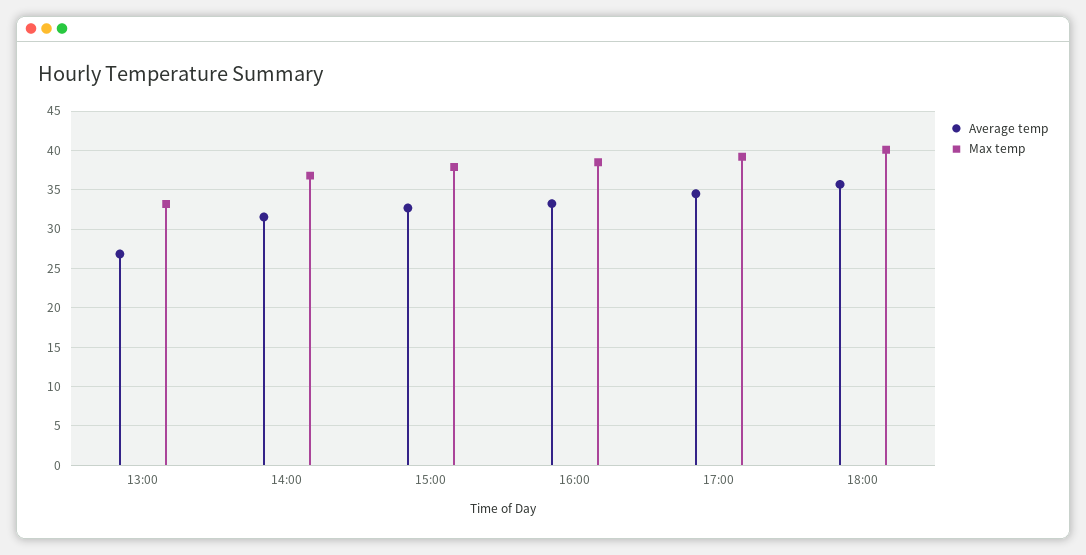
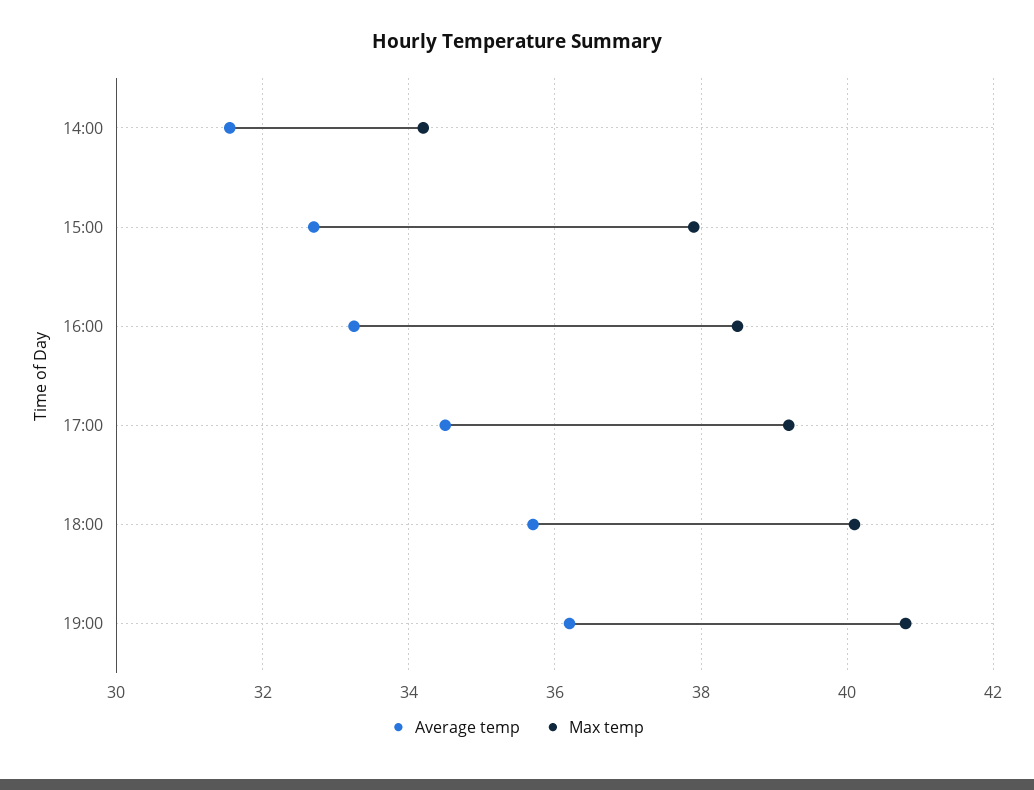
Average temp, 13:00: 27 -> none
Max temp, 13:00: 33 -> none
Max temp, 14:00: 37 -> 34.2
Average temp, 19:00: none -> 36.2
Max temp, 19:00: none -> 40.8

